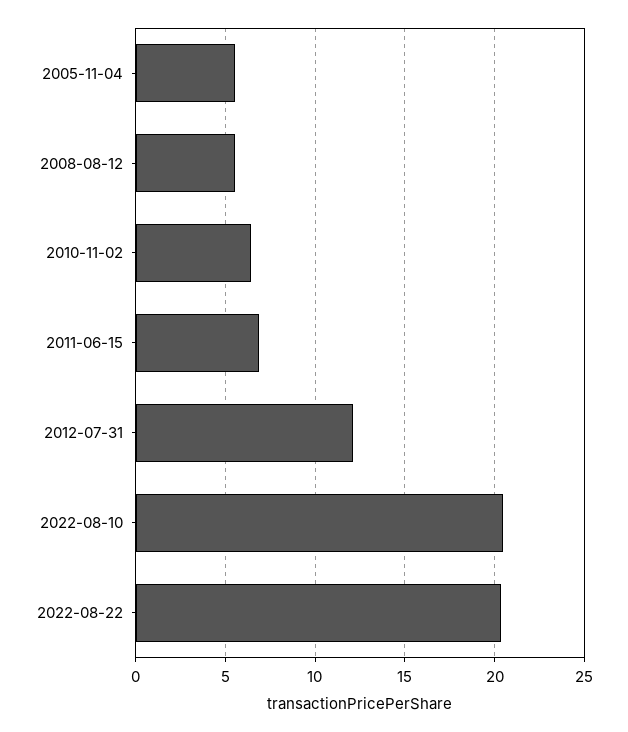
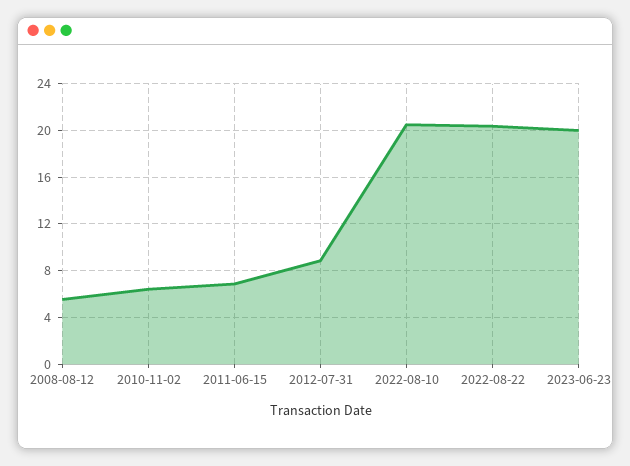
2005-11-04: 5.5 -> none
2012-07-31: 12 -> 9
2023-06-23: none -> 20

